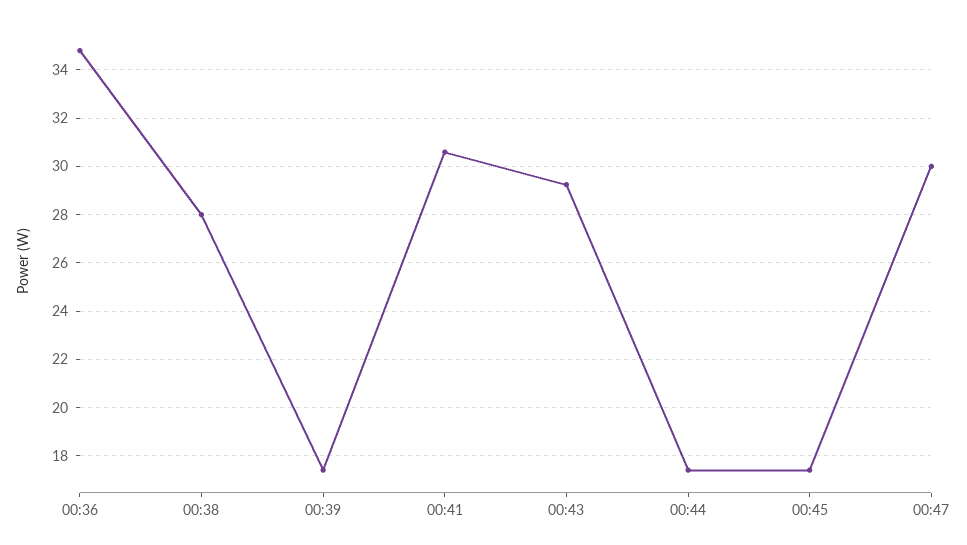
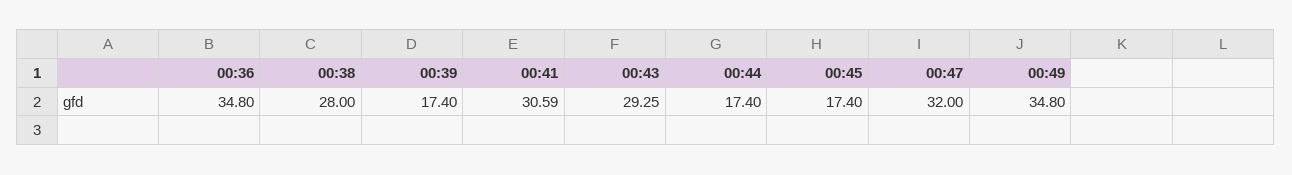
00:47: 30 -> 32
00:49: none -> 34.8

